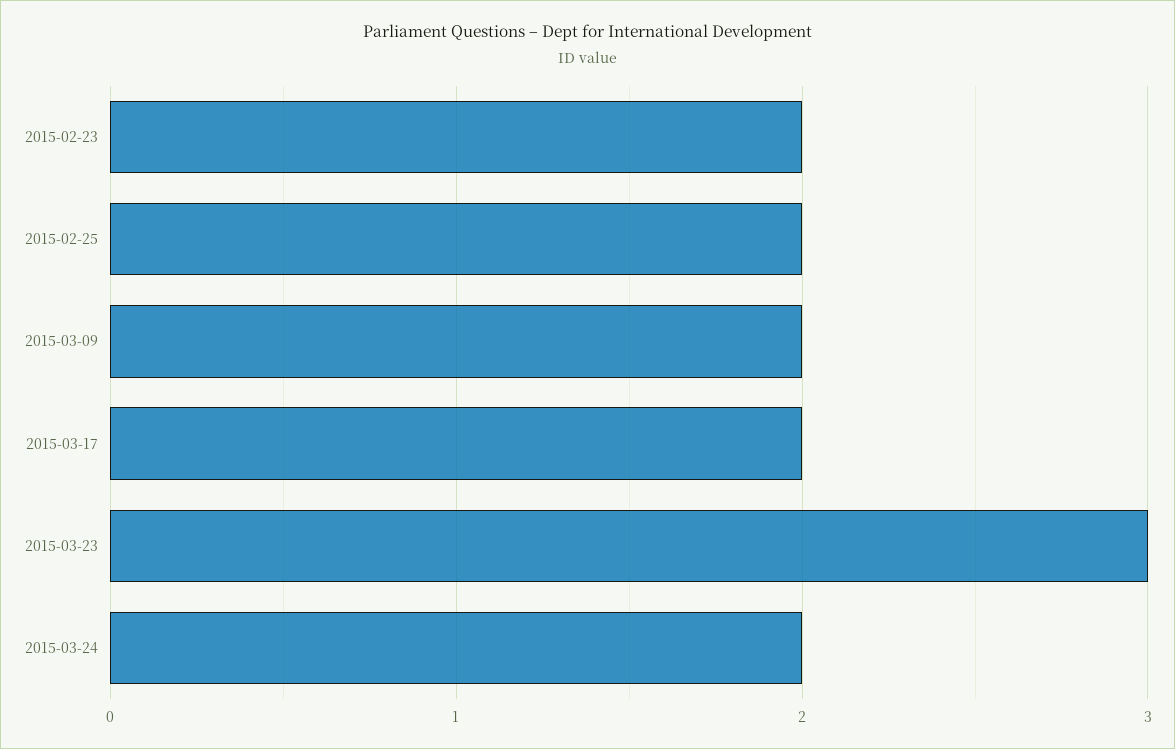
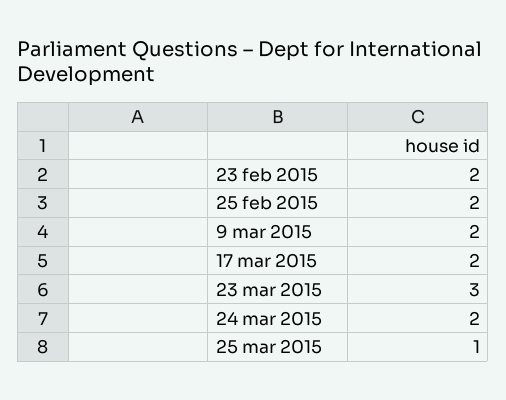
25 mar 2015: none -> 1

